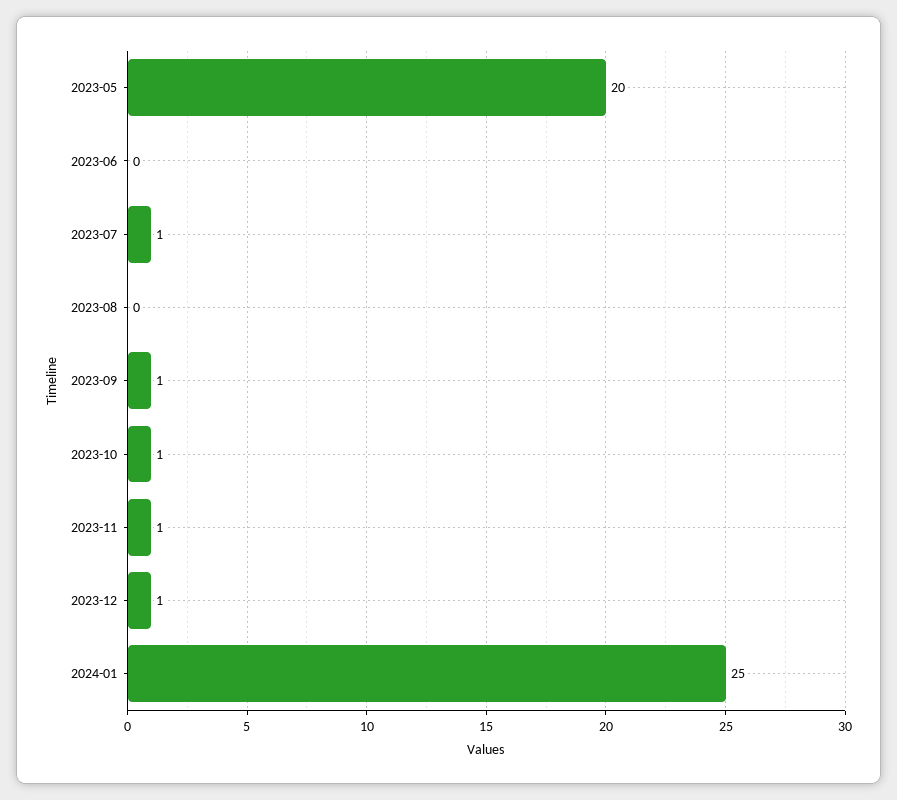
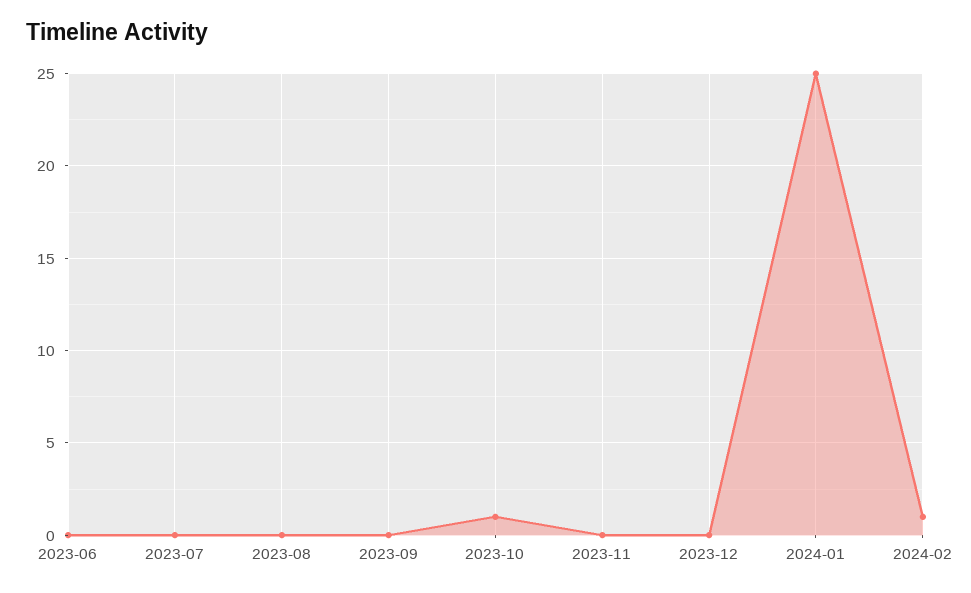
2023-05: 20 -> none
2023-07: 1 -> 0
2023-09: 1 -> 0
2023-11: 1 -> 0
2023-12: 1 -> 0
2024-02: none -> 1

